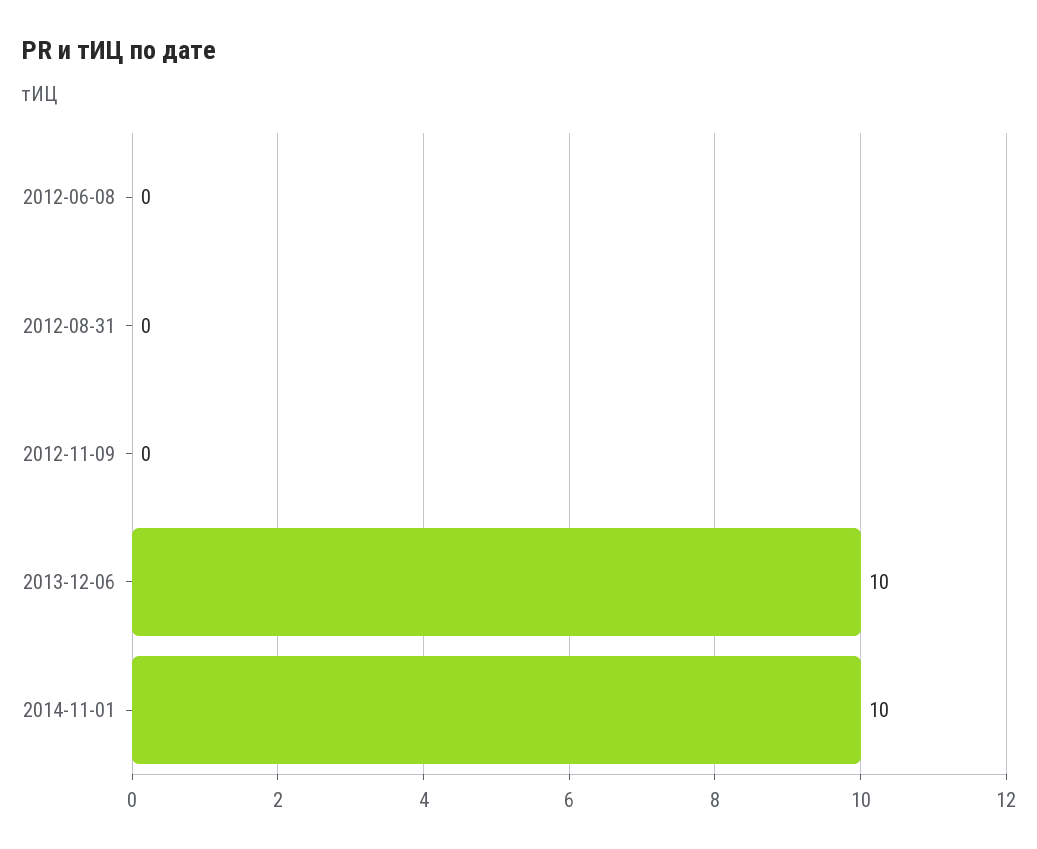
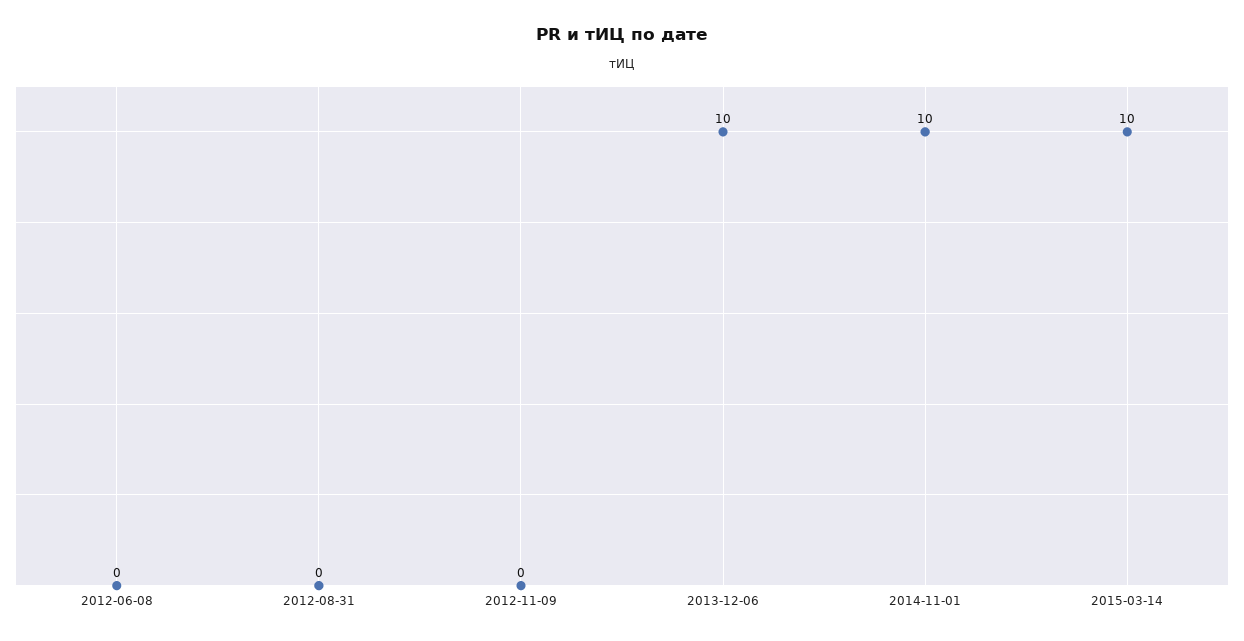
2015-03-14: none -> 10

